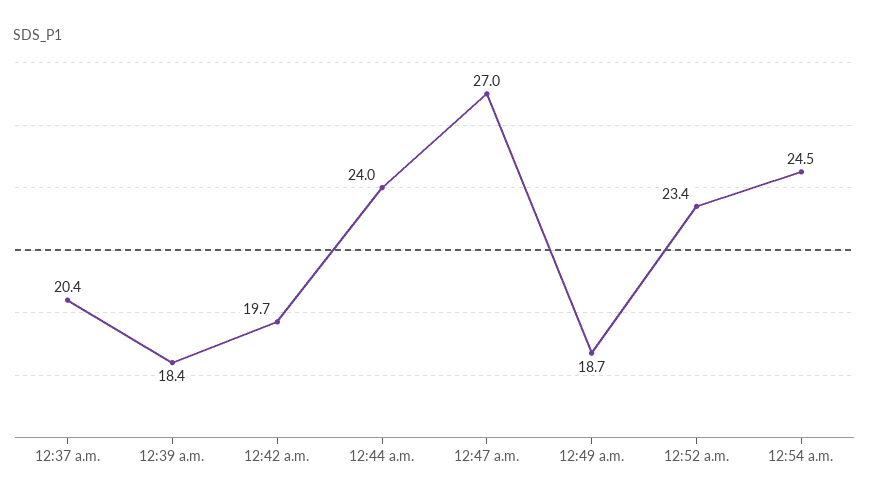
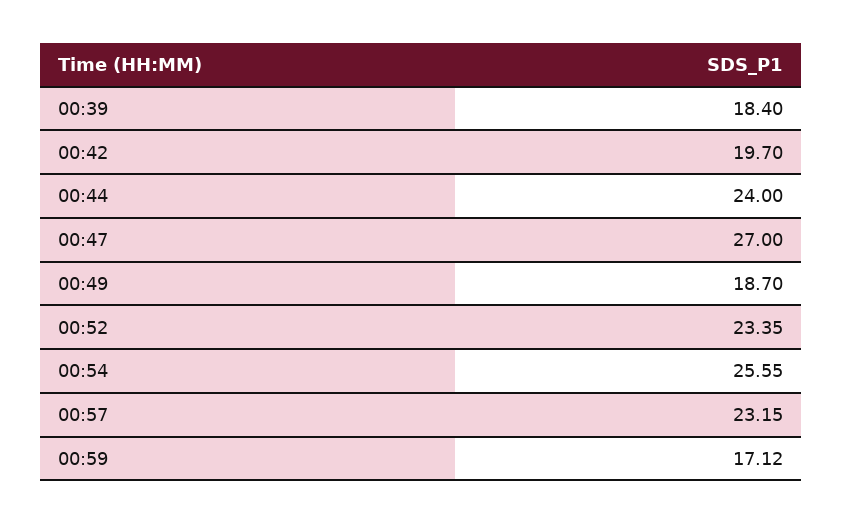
12:37 a.m.: 20.4 -> none
12:54 a.m.: 24.5 -> 25.55
00:57: none -> 23.15
00:59: none -> 17.12

